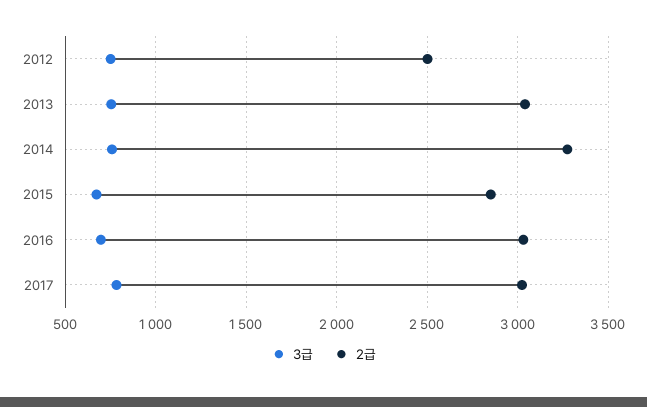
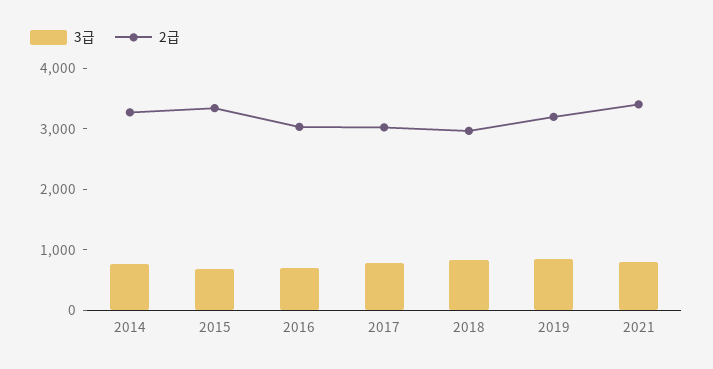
3급, 2012: 750 -> none
2급, 2012: 2500 -> none
3급, 2013: 750 -> none
2급, 2013: 3050 -> none
2급, 2015: 2850 -> 3400
3급, 2018: none -> 800
2급, 2018: none -> 3000
3급, 2019: none -> 800
2급, 2019: none -> 3200
3급, 2021: none -> 800
2급, 2021: none -> 3400

